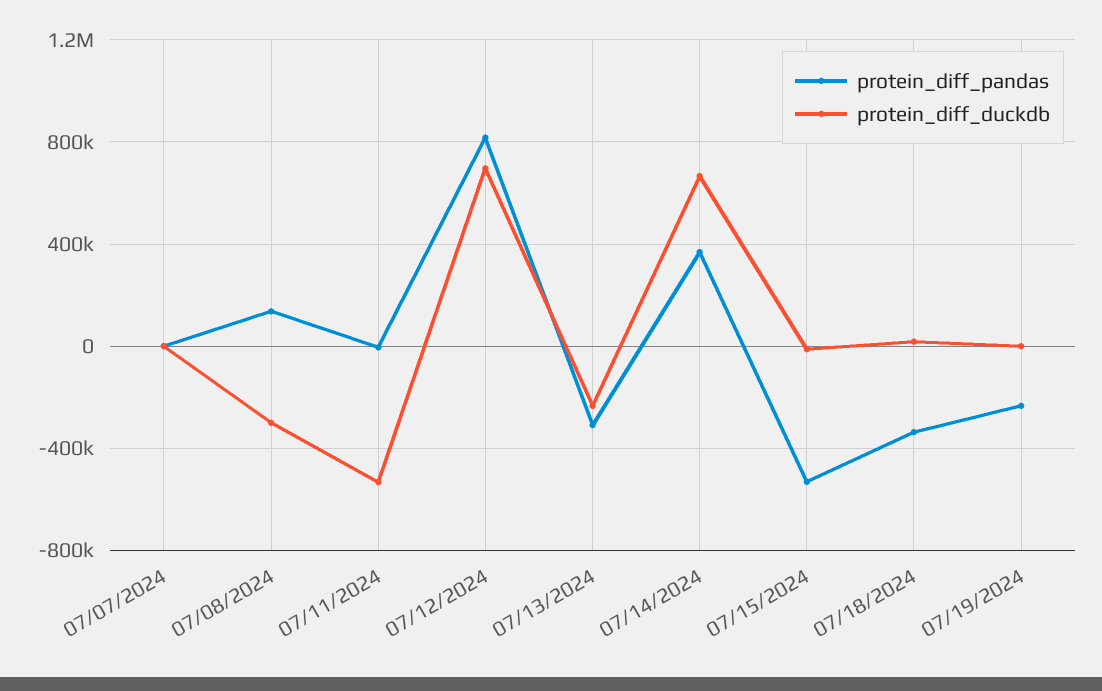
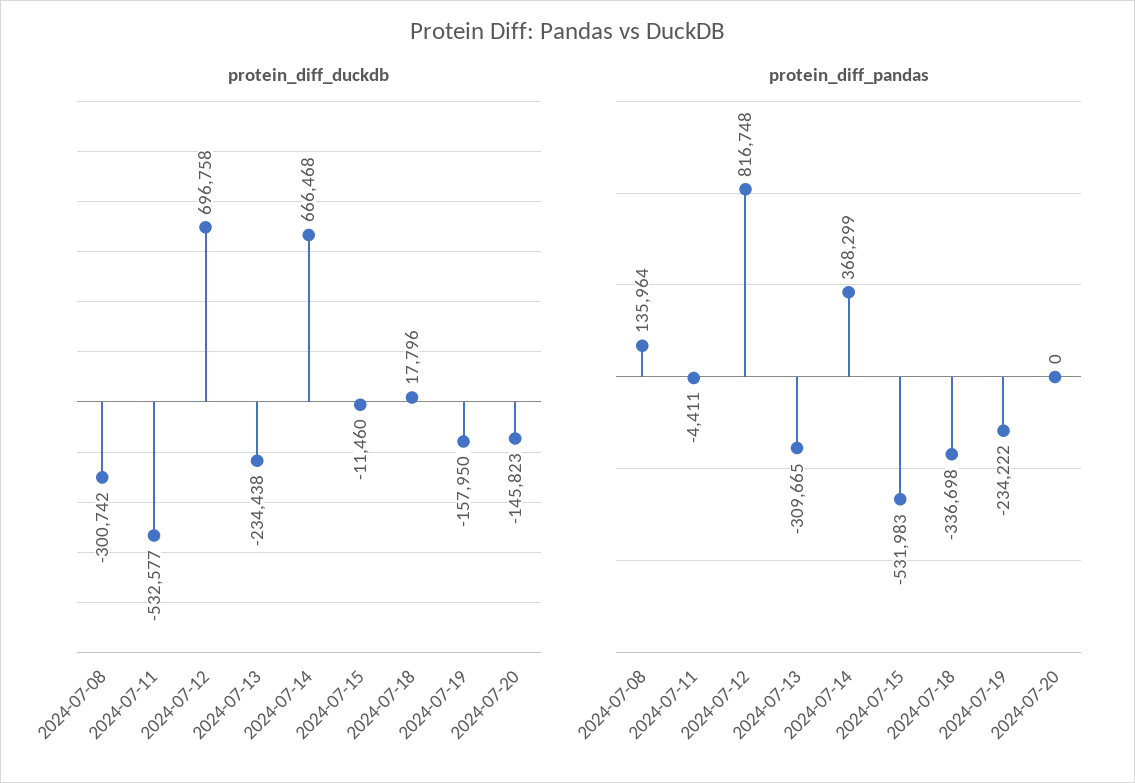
protein_diff_pandas, 07/07/2024: 0 -> none
protein_diff_duckdb, 07/07/2024: 0 -> none
protein_diff_duckdb, 07/19/2024: 0 -> -157950
protein_diff_duckdb, 2024-07-20: none -> -145823
protein_diff_pandas, 2024-07-20: none -> 0

